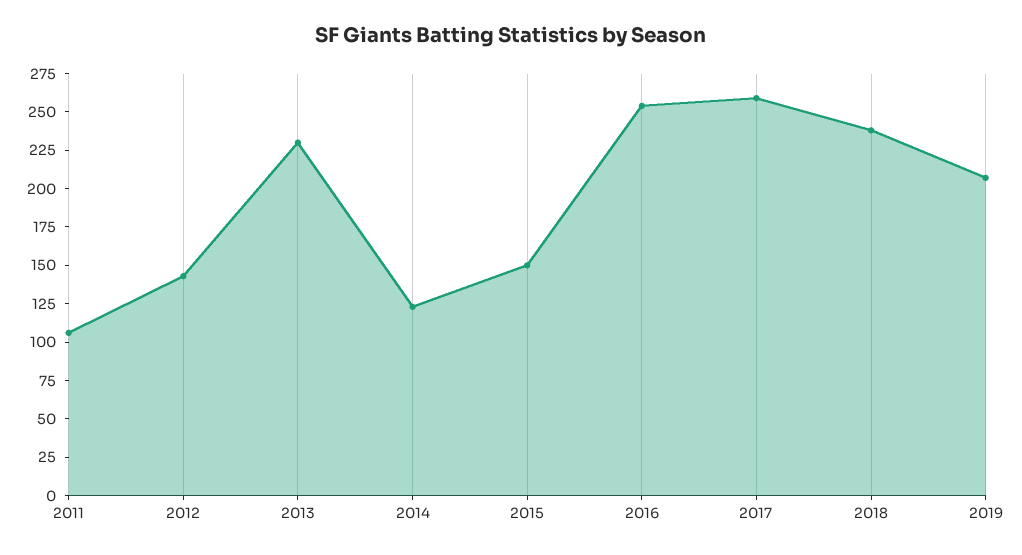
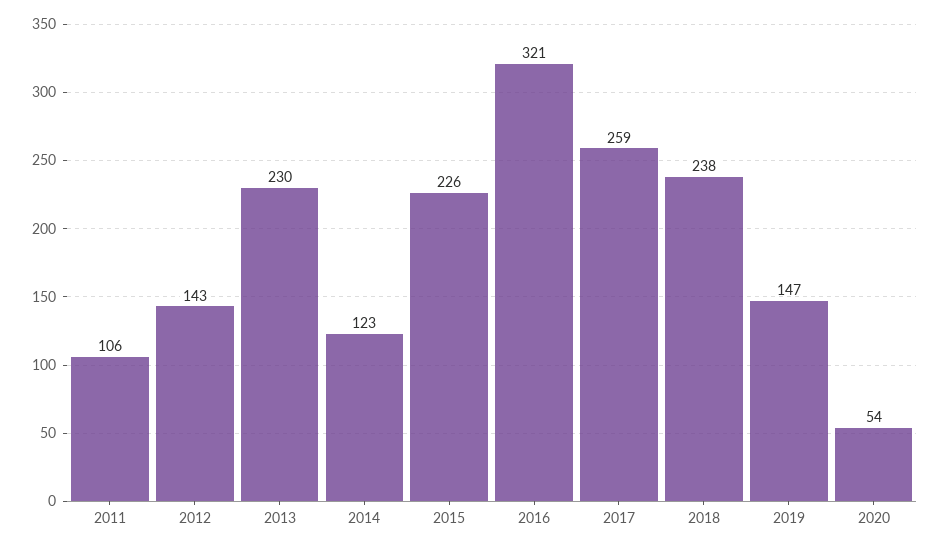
2015: 150 -> 226
2016: 250 -> 321
2019: 200 -> 147
2020: none -> 54

